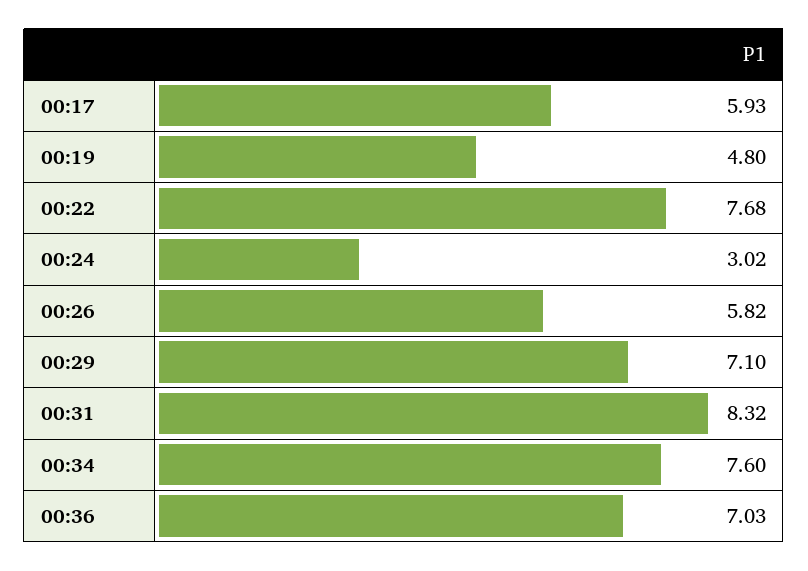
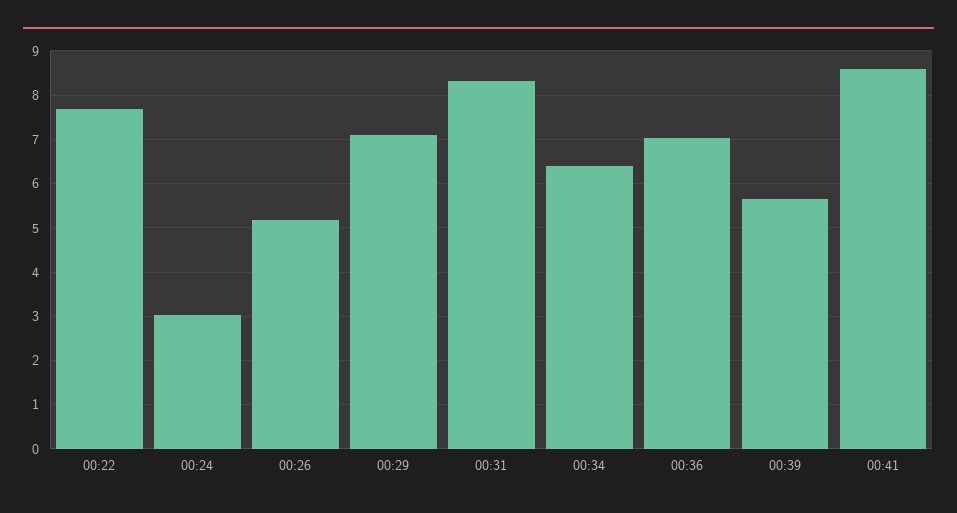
00:17: 5.93 -> none
00:19: 4.8 -> none
00:26: 5.82 -> 5.2
00:34: 7.6 -> 6.4
00:39: none -> 5.6
00:41: none -> 8.6

